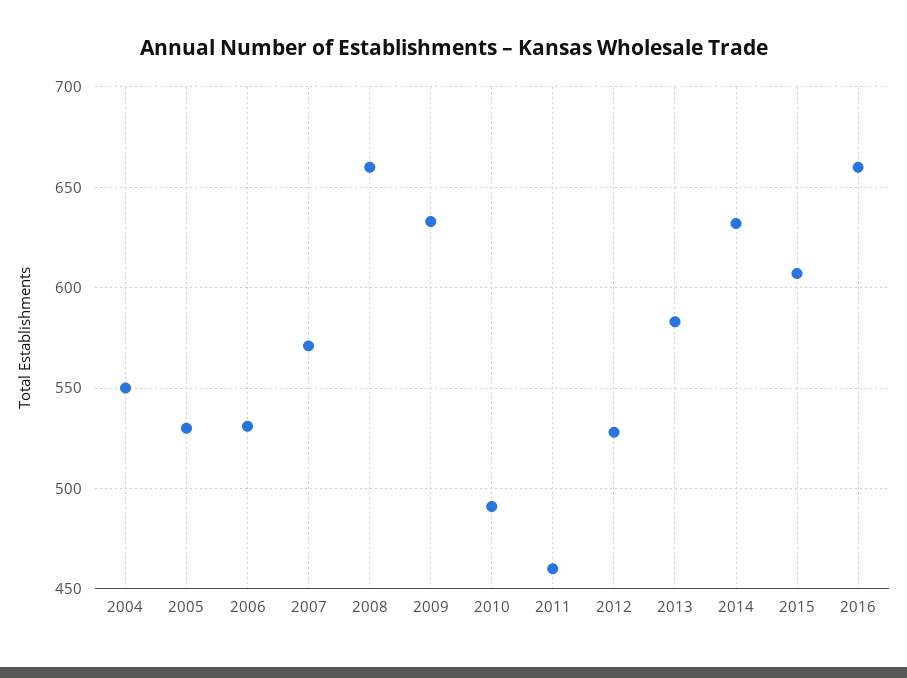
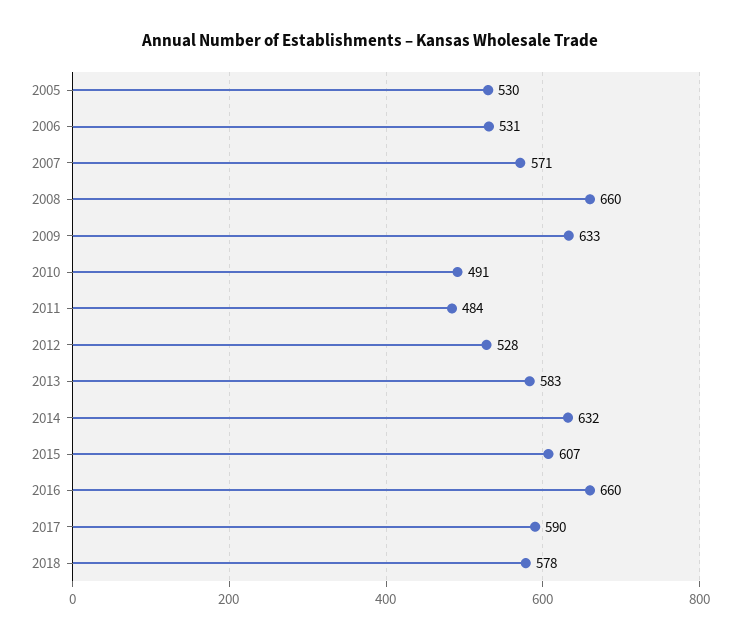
2004: 550 -> none
2011: 460 -> 484
2017: none -> 590
2018: none -> 578

